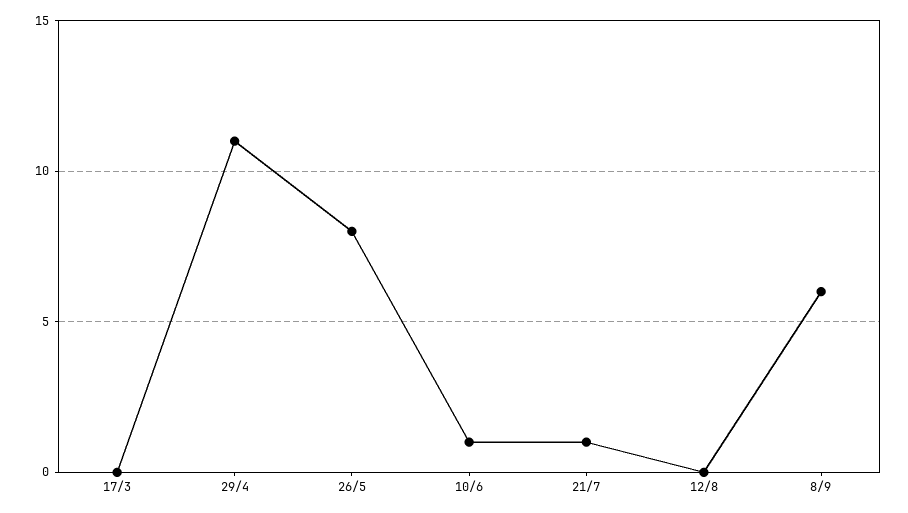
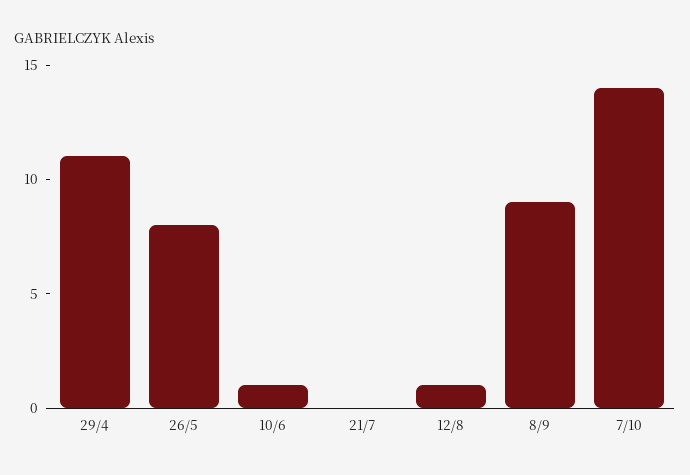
17/3: 0 -> none
21/7: 1 -> 0
12/8: 0 -> 1
8/9: 6 -> 9
7/10: none -> 14

